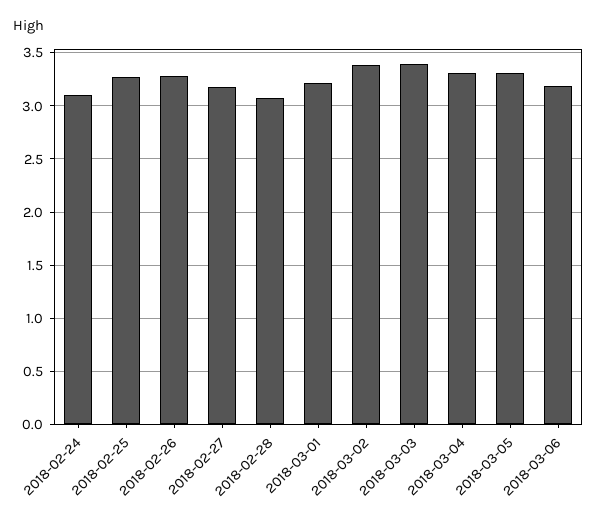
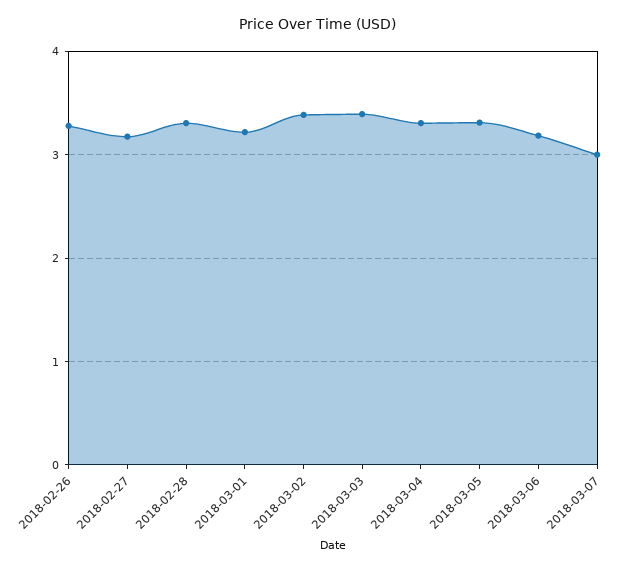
2018-02-24: 3.1 -> none
2018-02-25: 3.3 -> none
2018-02-28: 3.1 -> 3.3
2018-03-07: none -> 3

